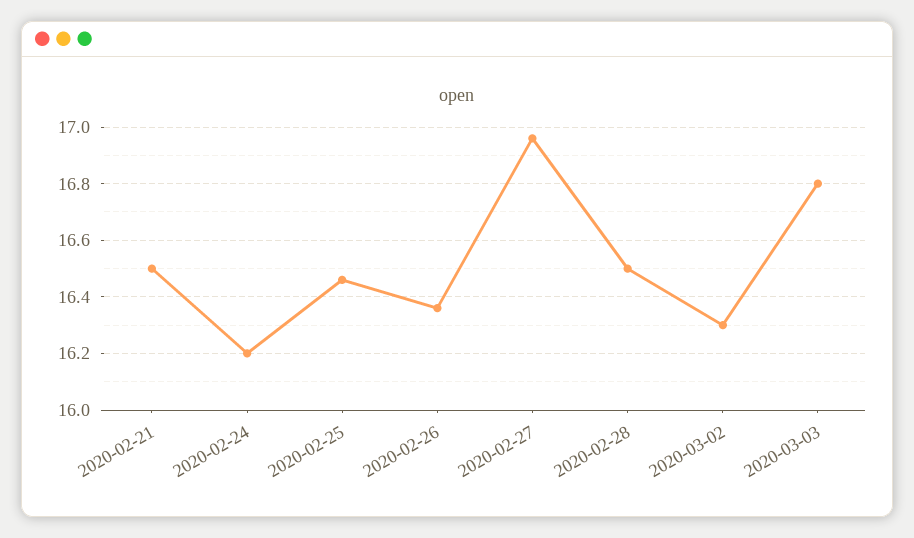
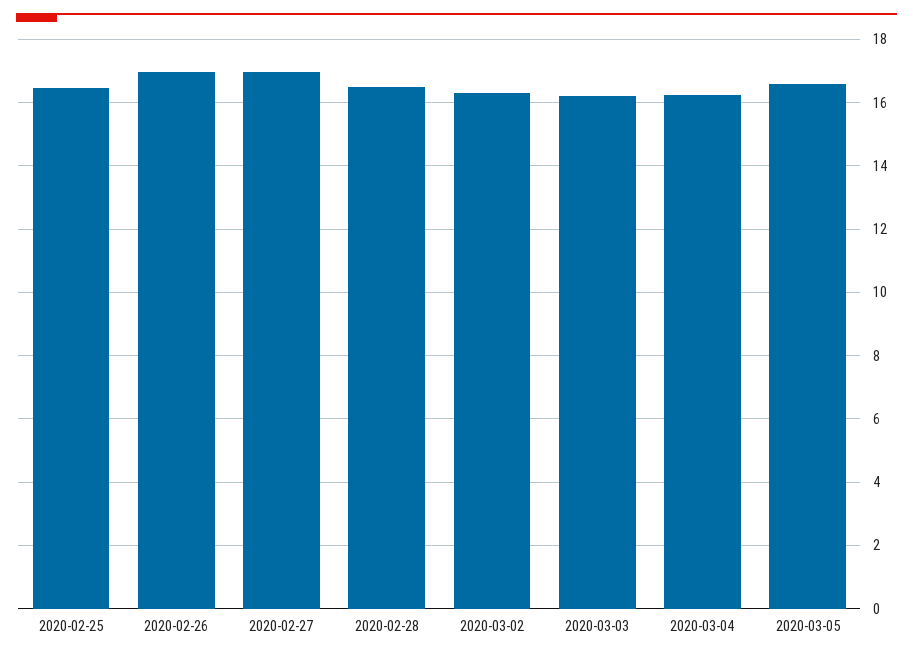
2020-02-21: 16.5 -> none
2020-02-24: 16.2 -> none
2020-02-26: 16.35 -> 17
2020-03-03: 16.8 -> 16.2
2020-03-04: none -> 16.2
2020-03-05: none -> 16.6

